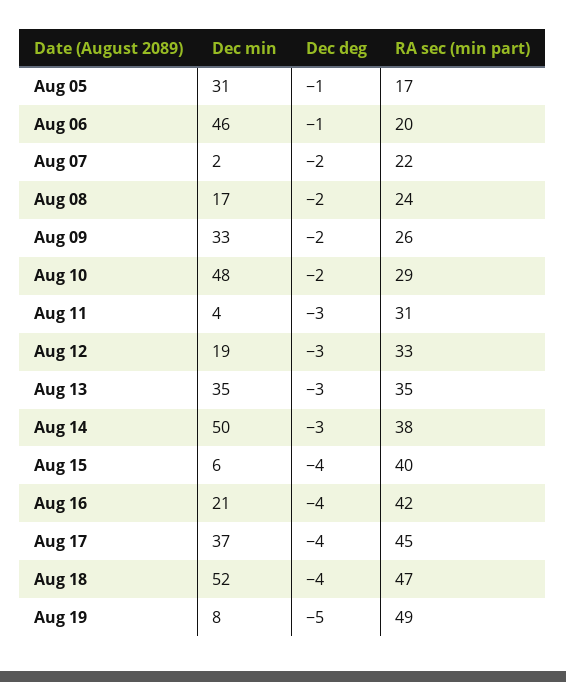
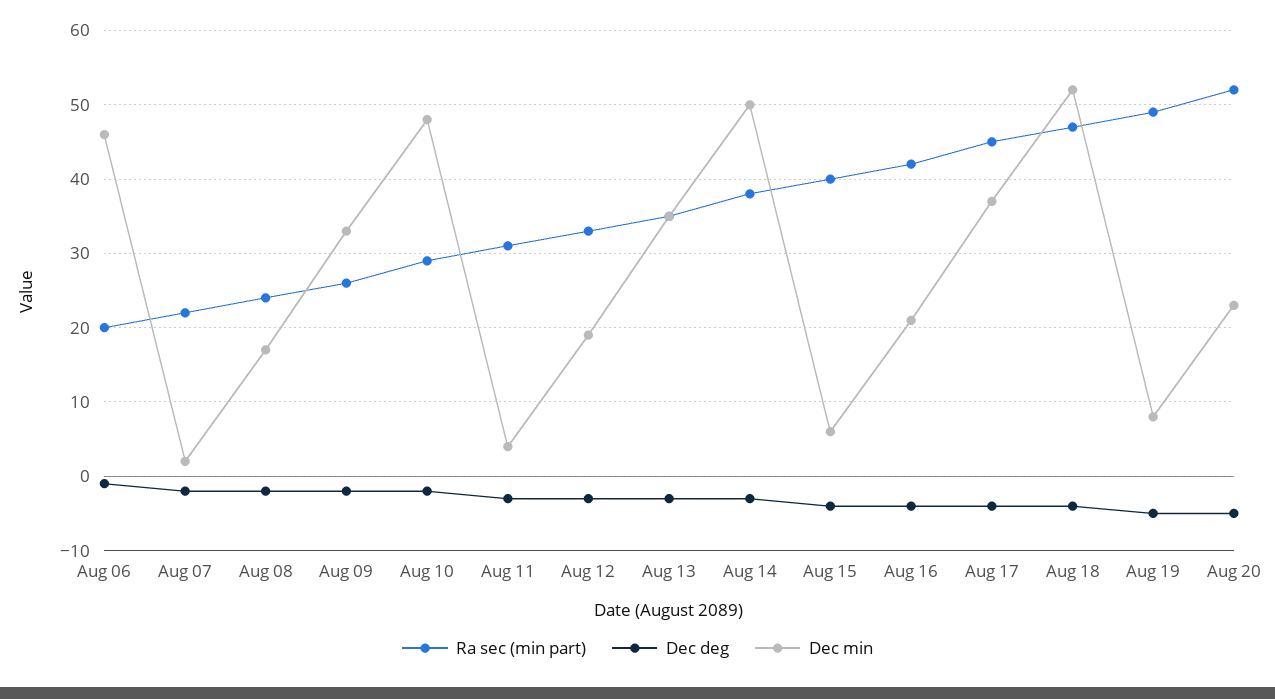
Dec min, Aug 05: 31 -> none
Dec deg, Aug 05: -1 -> none
RA sec (min part), Aug 05: 17 -> none
RA sec (min part), Aug 20: none -> 52
Dec deg, Aug 20: none -> -5
Dec min, Aug 20: none -> 23

